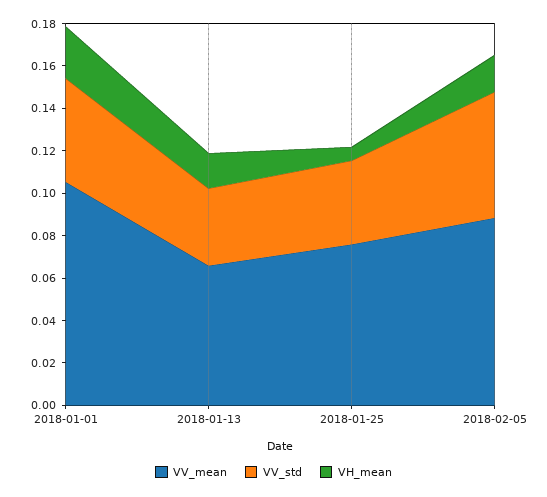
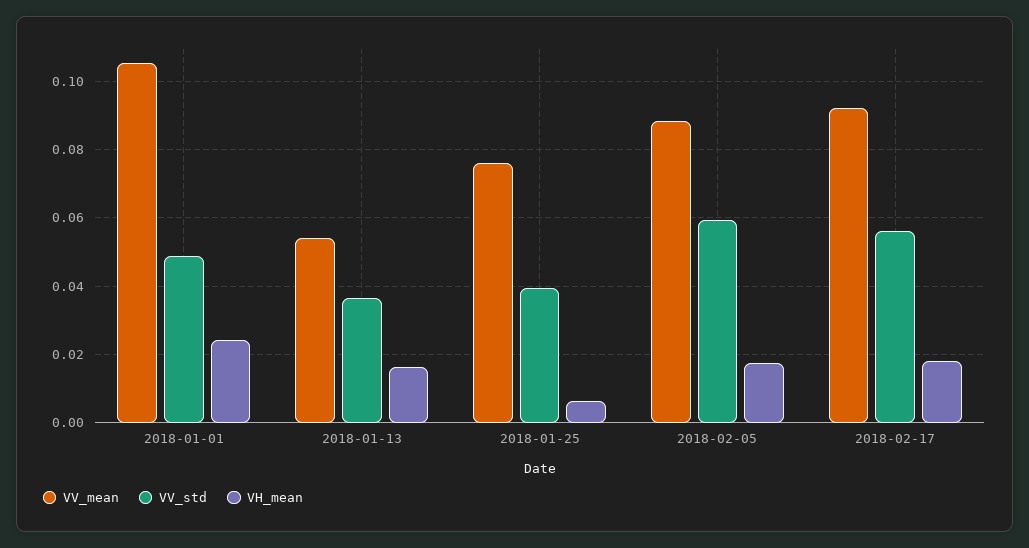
VV_mean, 2018-01-13: 0.065 -> 0.054
VV_mean, 2018-02-17: none -> 0.092
VV_std, 2018-02-17: none -> 0.056
VH_mean, 2018-02-17: none -> 0.018

